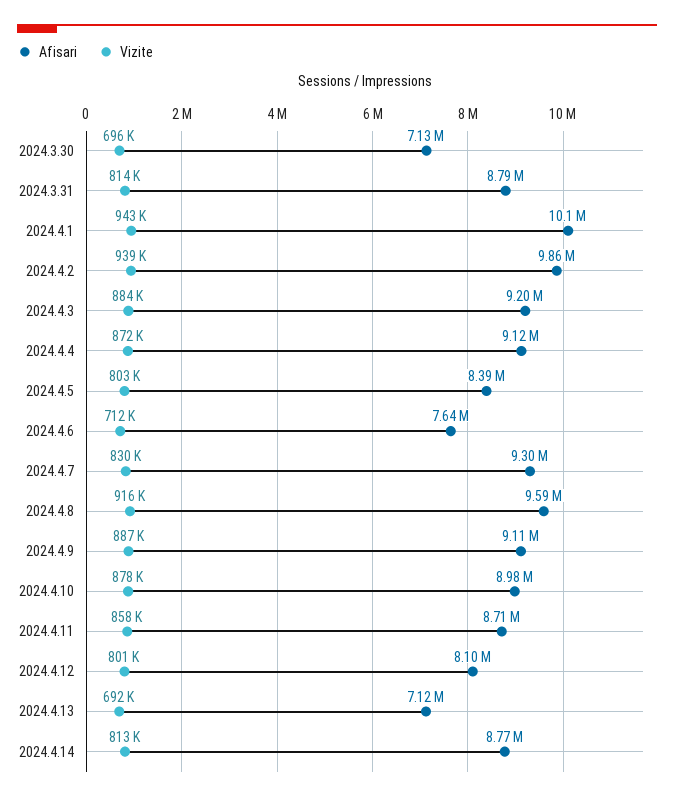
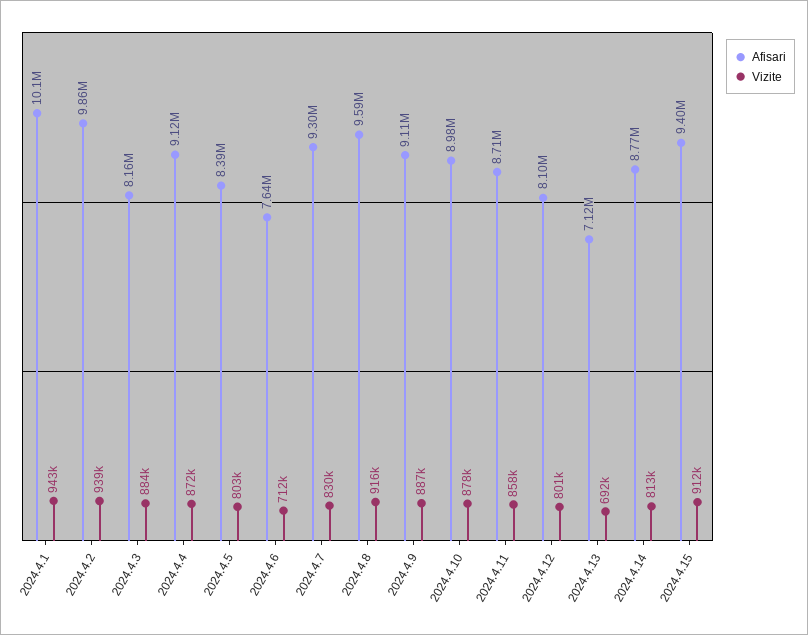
Afisari, 2024.3.30: 7130000 -> none
Vizite, 2024.3.30: 696000 -> none
Afisari, 2024.3.31: 8790000 -> none
Vizite, 2024.3.31: 814000 -> none
Afisari, 2024.4.3: 9200000 -> 8160000
Afisari, 2024.4.15: none -> 9400000
Vizite, 2024.4.15: none -> 912000

